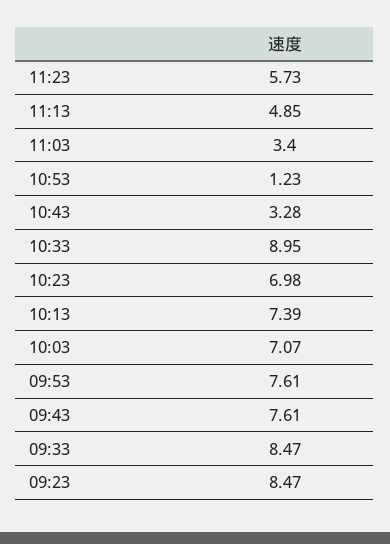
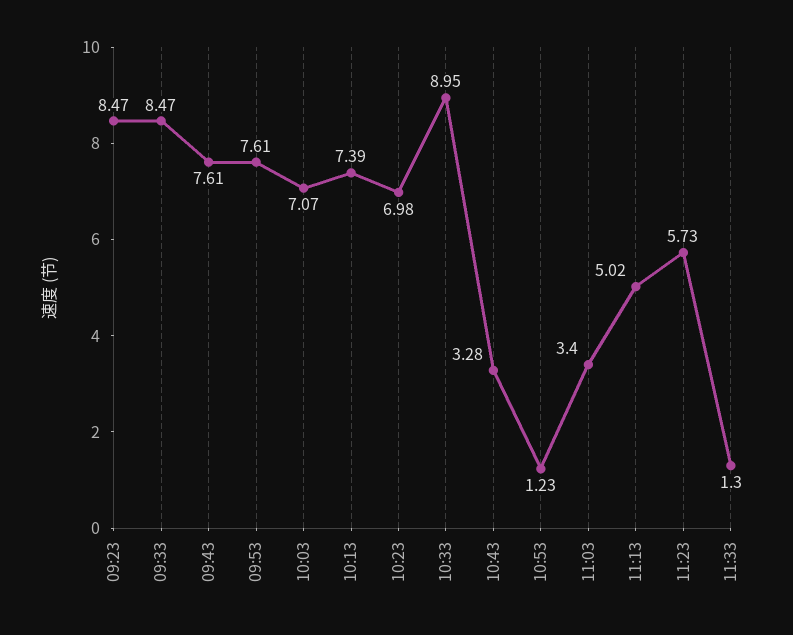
11:13: 4.85 -> 5.02
11:33: none -> 1.3

